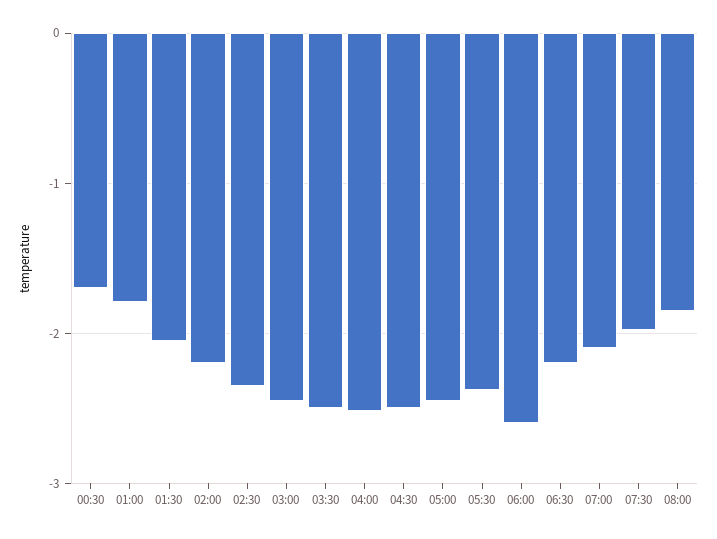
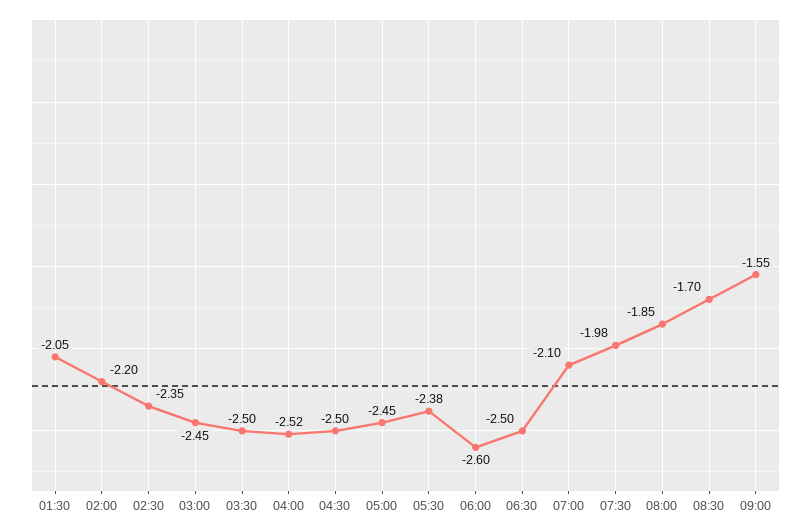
00:30: -1.7 -> none
01:00: -1.8 -> none
06:30: -2.2 -> -2.5
08:30: none -> -1.7
09:00: none -> -1.55

